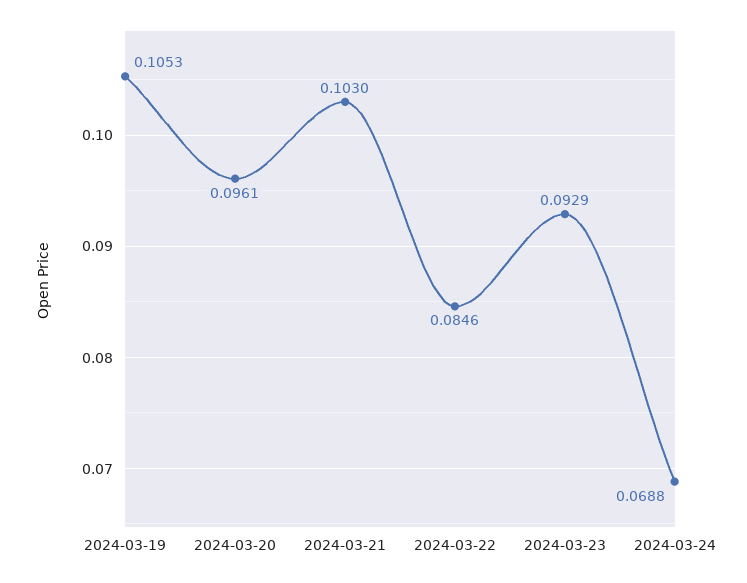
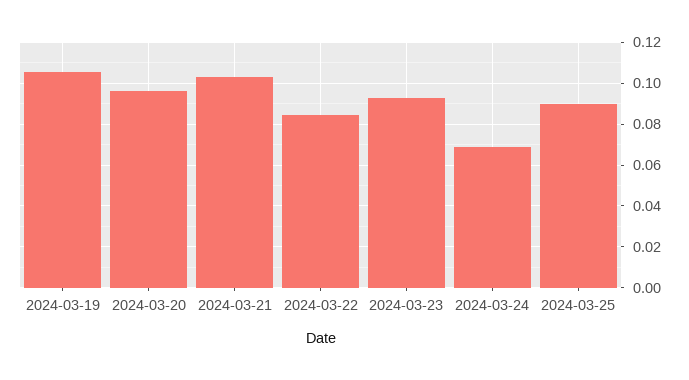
2024-03-25: none -> 0.09

